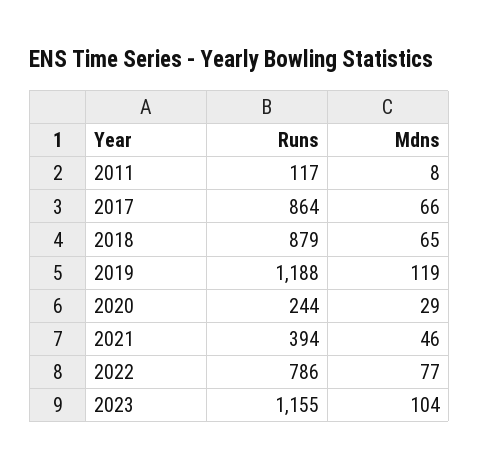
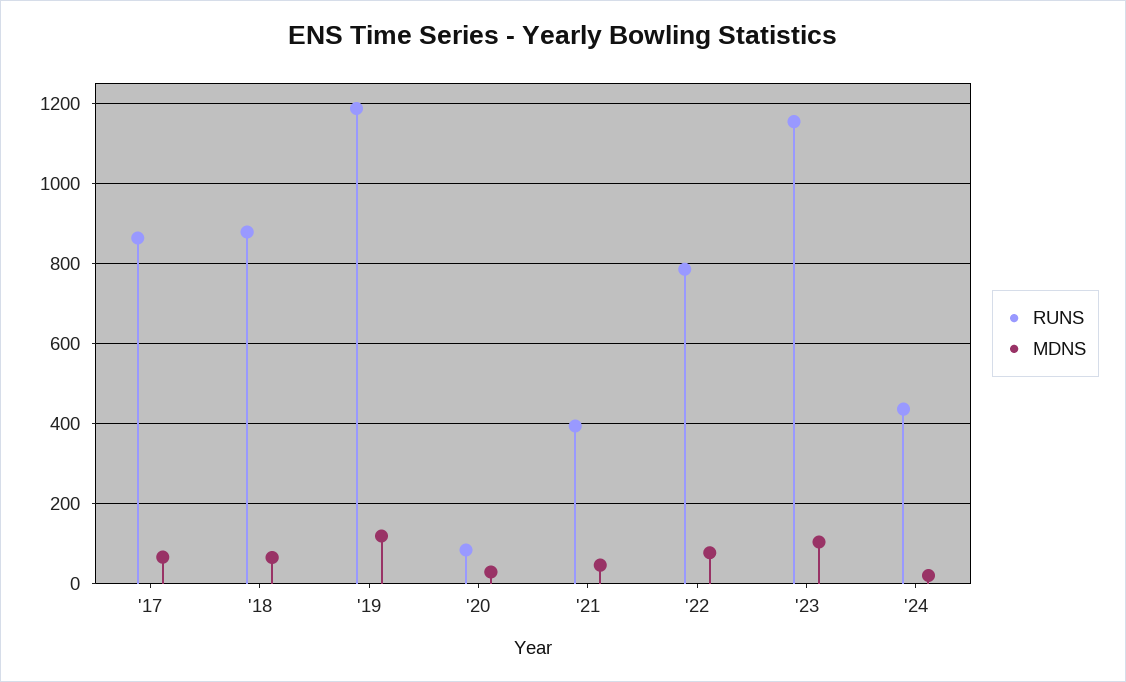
Runs, 2011: 117 -> none
Mdns, 2011: 8 -> none
Runs, 2020: 244 -> 80
Runs, '24: none -> 440
Mdns, '24: none -> 20

